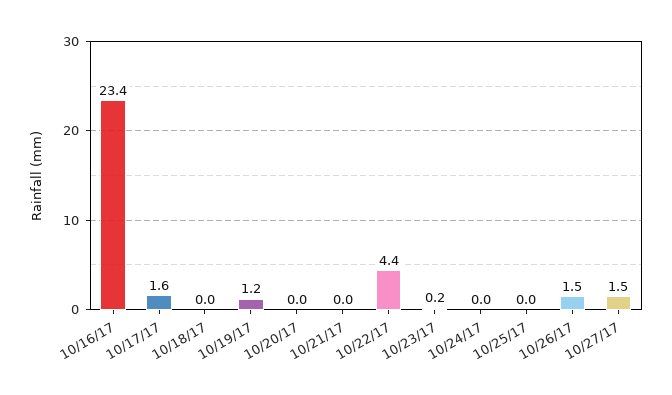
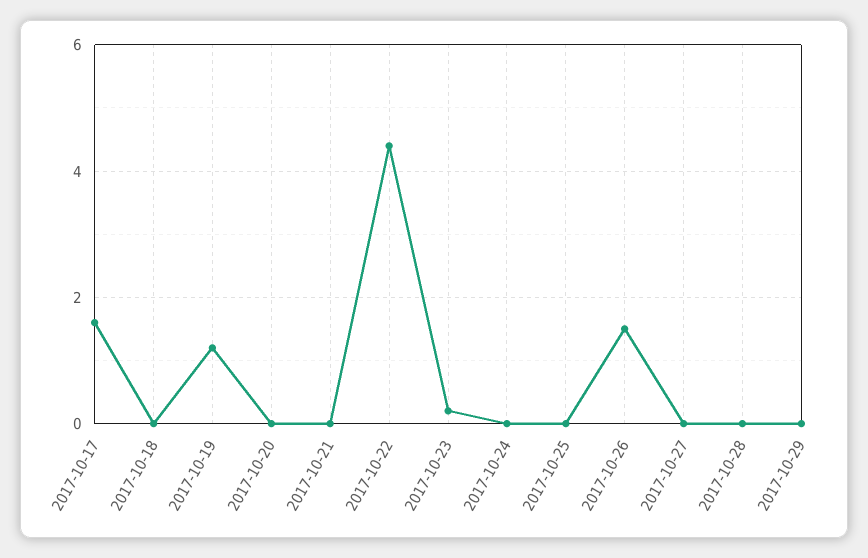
10/16/17: 23.4 -> none
10/27/17: 1.5 -> 0
2017-10-28: none -> 0
2017-10-29: none -> 0

